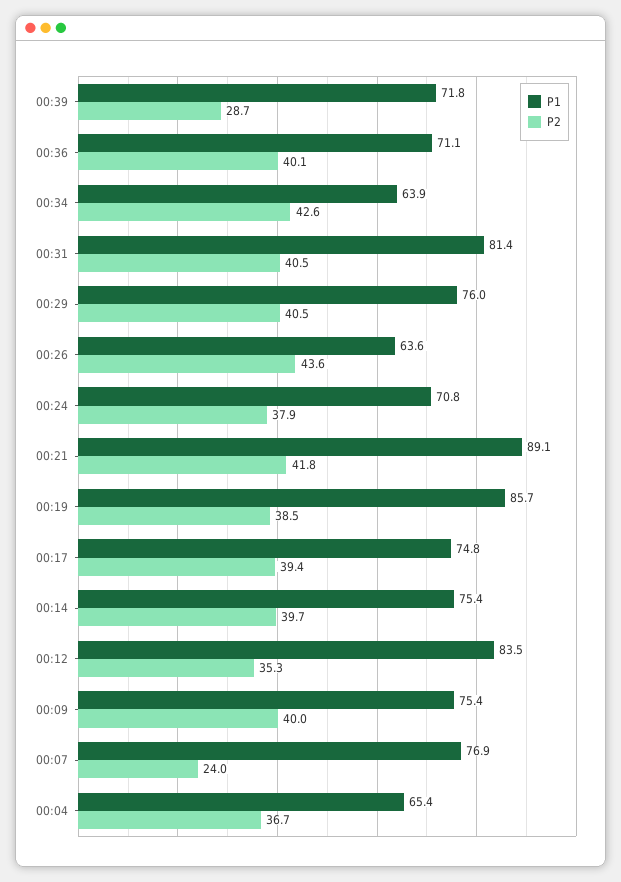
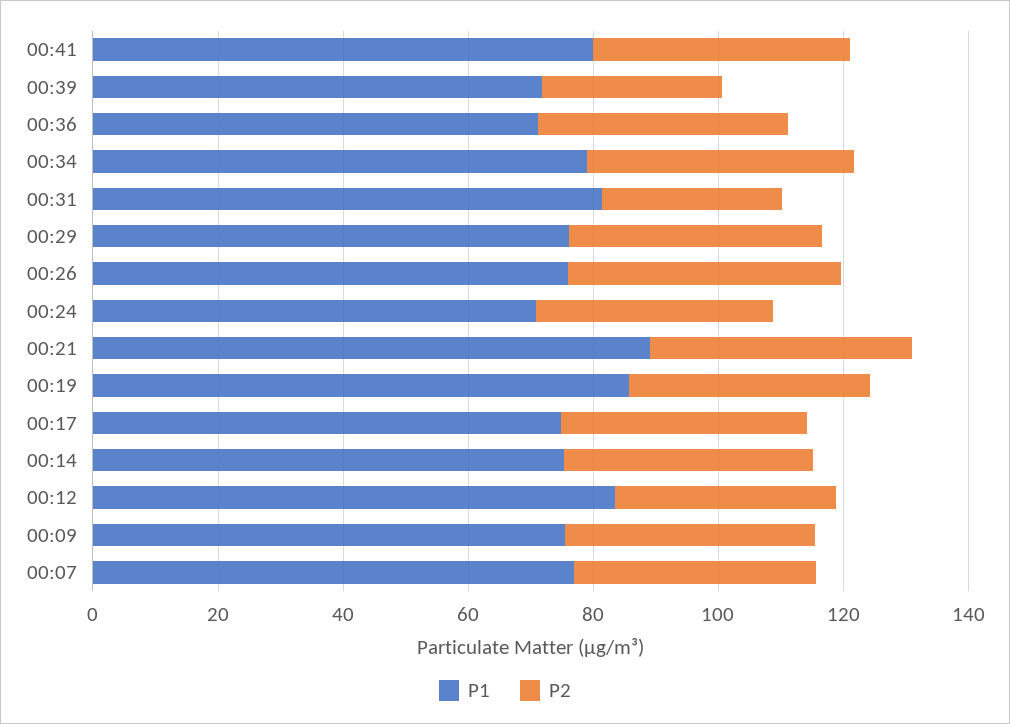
P1, 00:34: 63.9 -> 80
P2, 00:31: 40.5 -> 30
P1, 00:26: 63.6 -> 75
P2, 00:07: 24 -> 40
P1, 00:04: 65.4 -> none
P2, 00:04: 36.7 -> none
P1, 00:41: none -> 80
P2, 00:41: none -> 40

